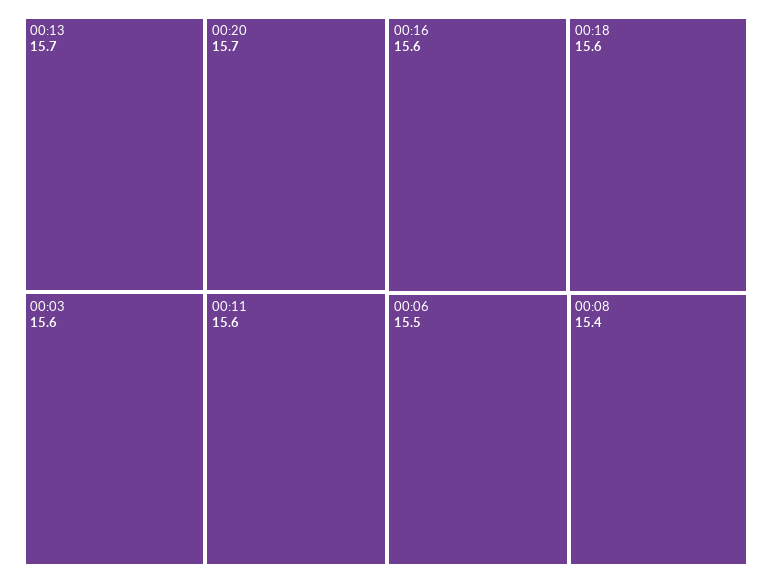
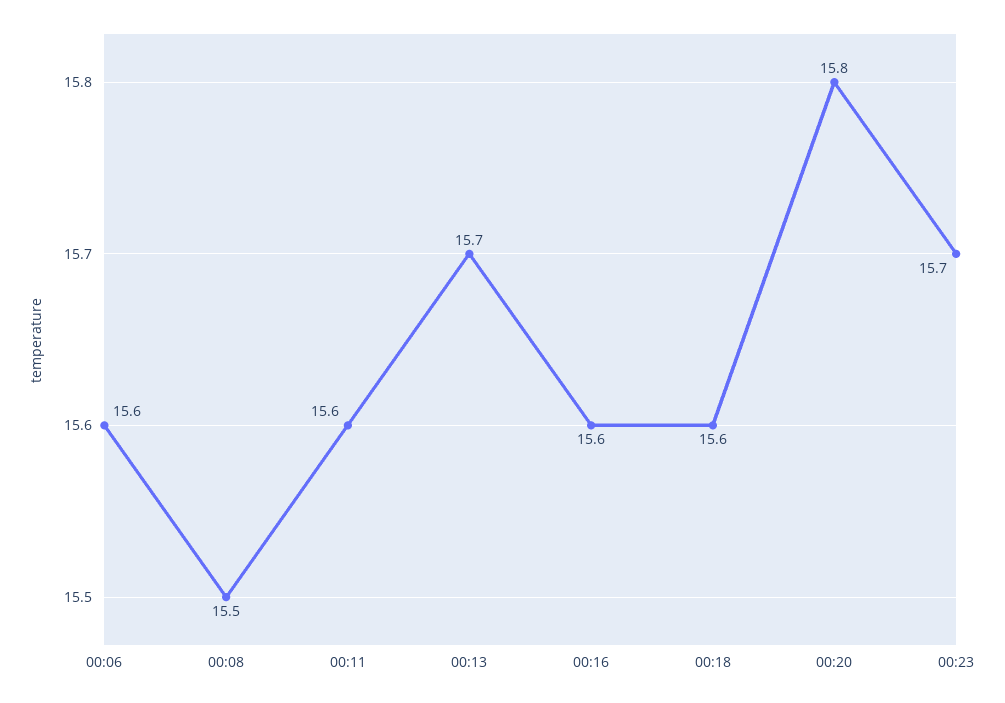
00:20: 15.7 -> 15.8
00:03: 15.6 -> none
00:06: 15.5 -> 15.6
00:08: 15.4 -> 15.5
00:23: none -> 15.7

